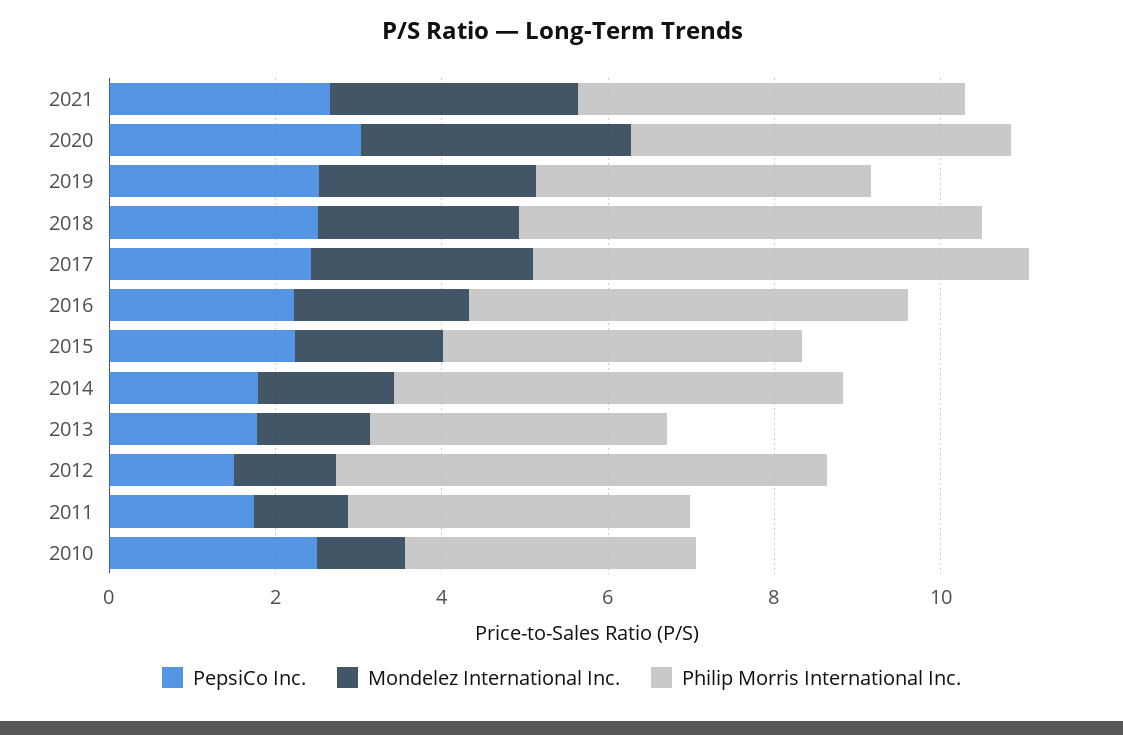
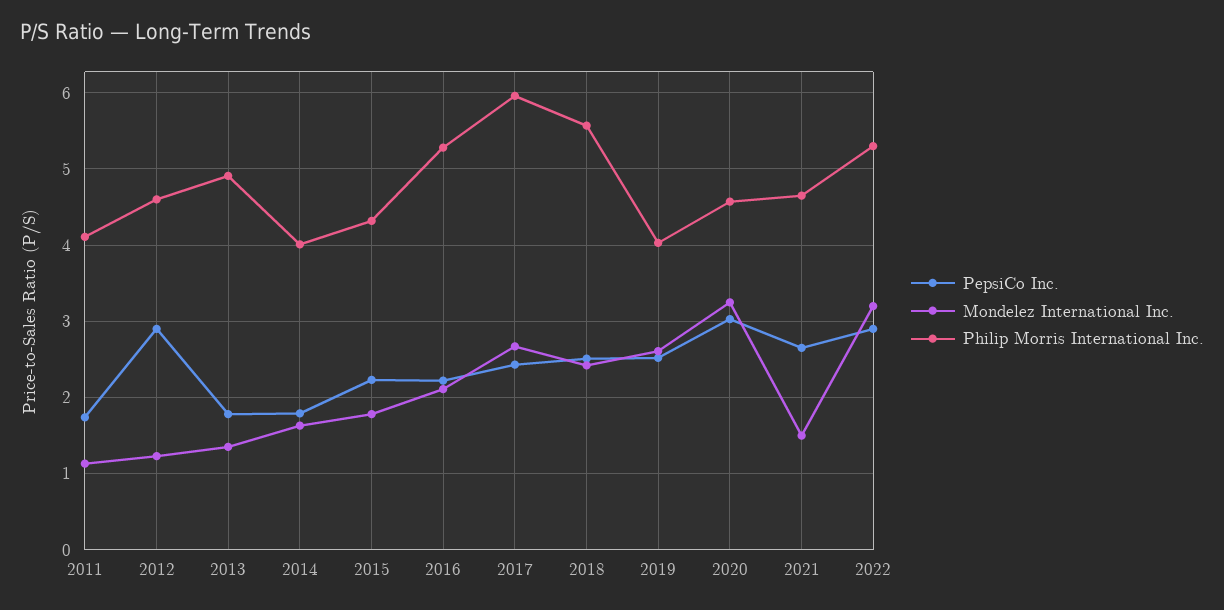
Mondelez International Inc., 2021: 3 -> 1.5
Philip Morris International Inc., 2014: 5.5 -> 4
Philip Morris International Inc., 2013: 3.5 -> 4.9
PepsiCo Inc., 2012: 1.5 -> 2.9
Philip Morris International Inc., 2012: 6 -> 4.6
PepsiCo Inc., 2010: 2.5 -> none
Mondelez International Inc., 2010: 1 -> none
Philip Morris International Inc., 2010: 3.5 -> none
PepsiCo Inc., 2022: none -> 2.9
Mondelez International Inc., 2022: none -> 3.2
Philip Morris International Inc., 2022: none -> 5.3

